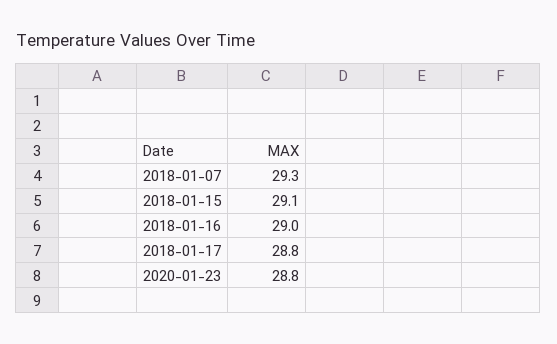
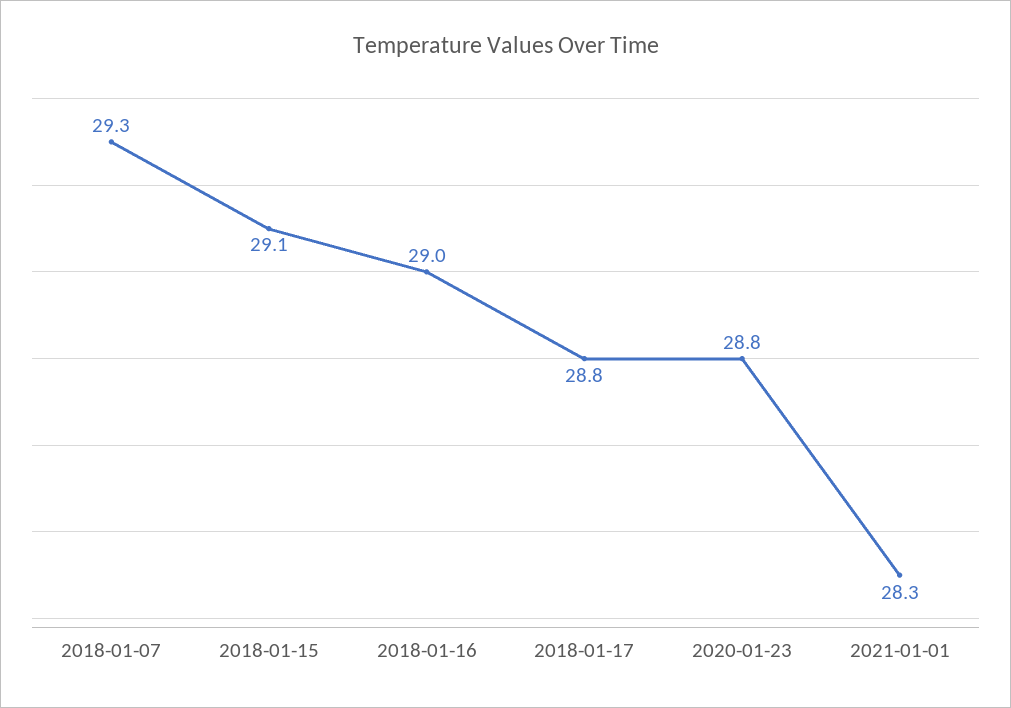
2021-01-01: none -> 28.3

